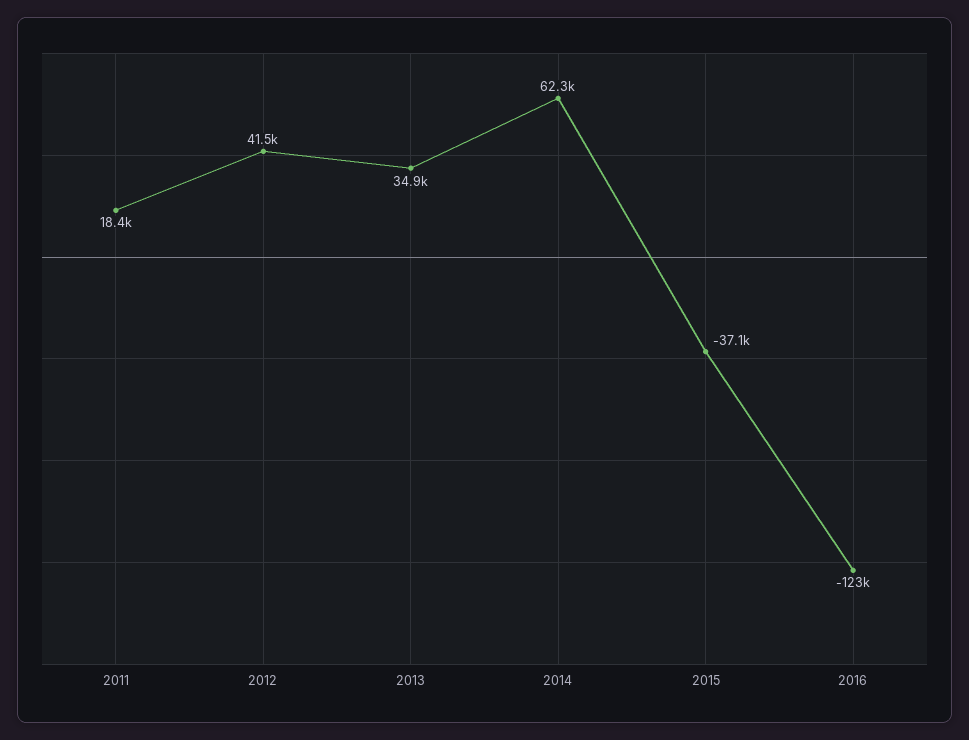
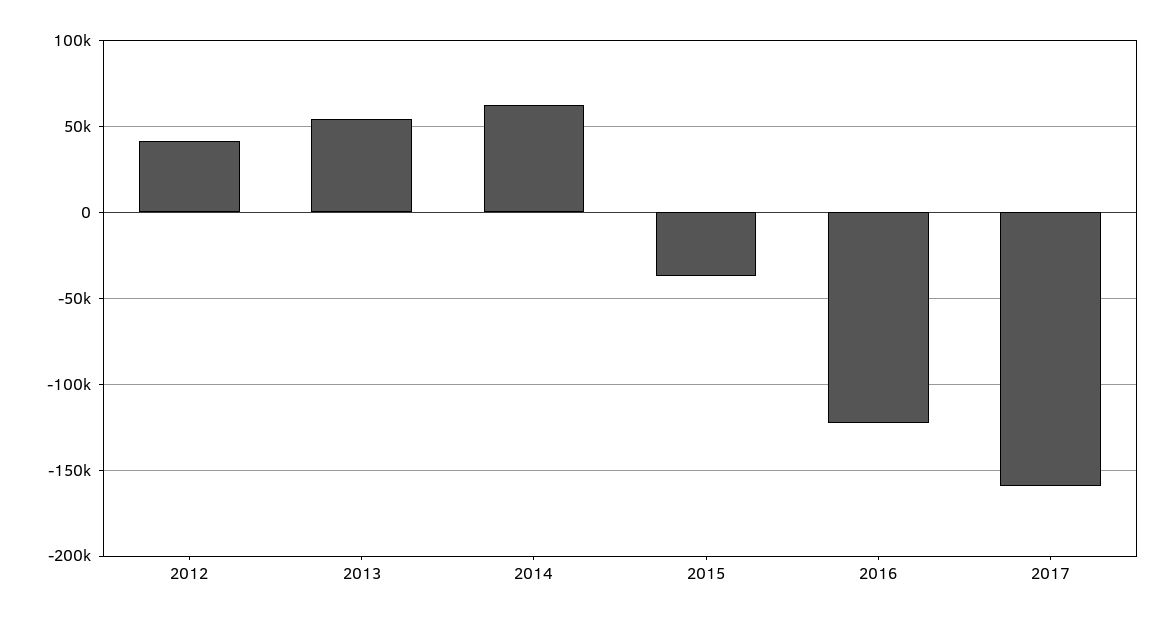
2011: 18400 -> none
2013: 34900 -> 55000
2017: none -> -160000

